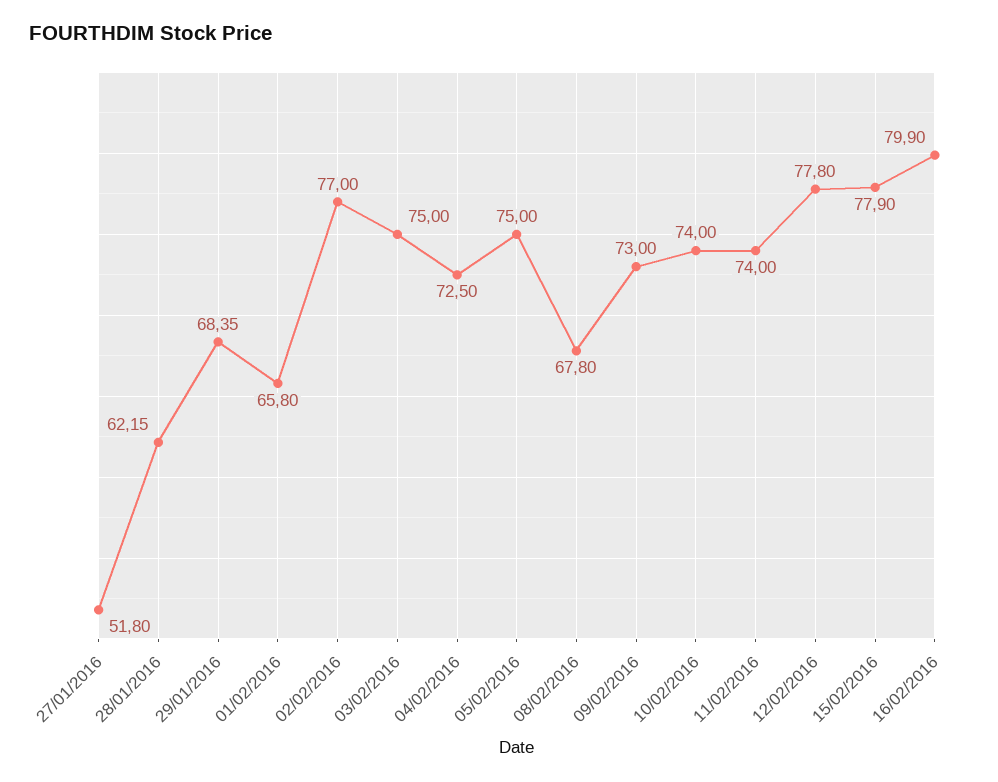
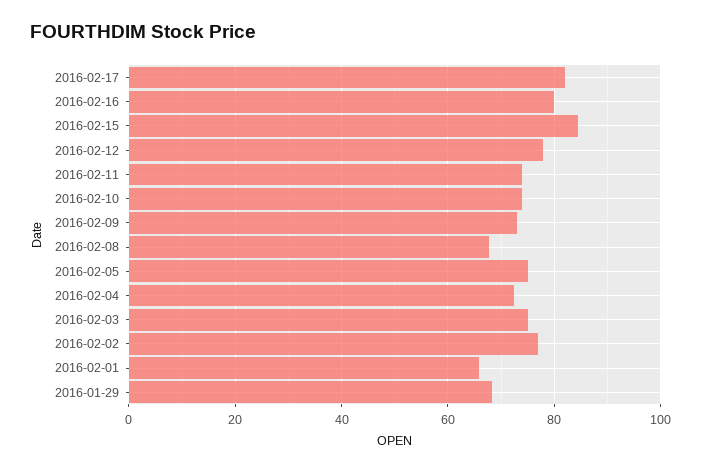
27/01/2016: 51.8 -> none
28/01/2016: 62.15 -> none
15/02/2016: 77.9 -> 84
2016-02-17: none -> 82

